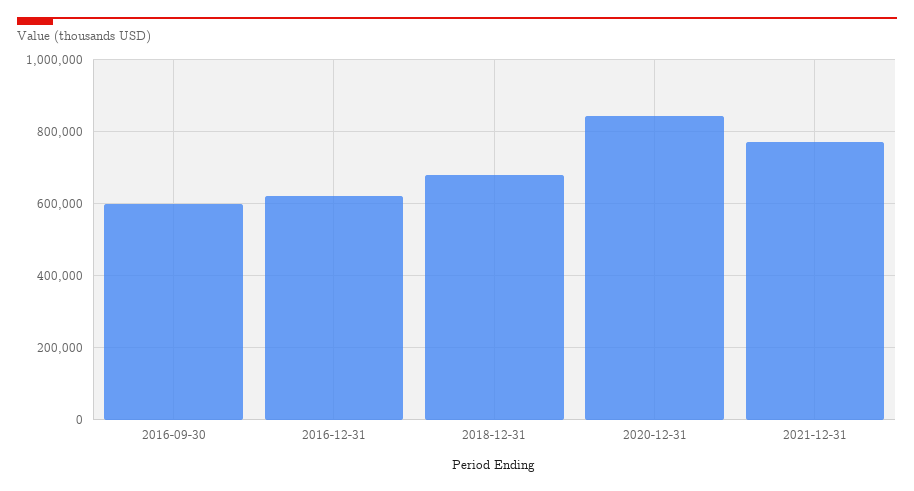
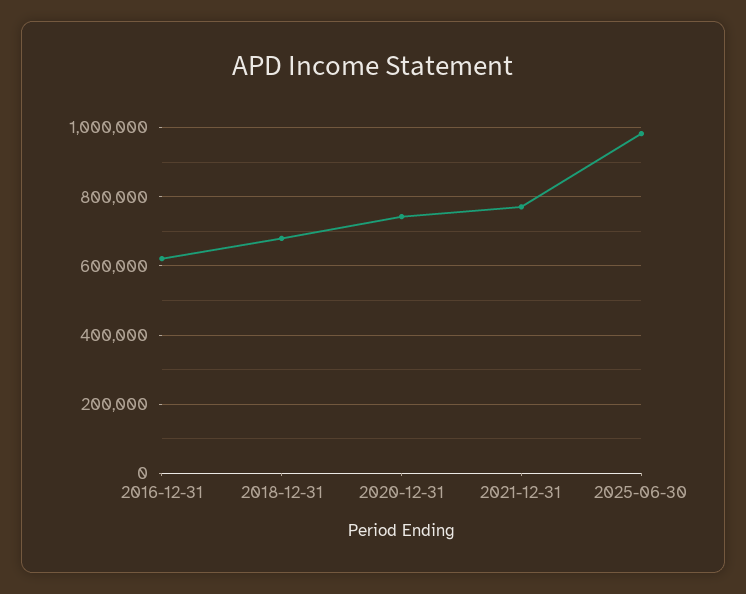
2016-09-30: 600000 -> none
2020-12-31: 840000 -> 740000
2025-06-30: none -> 980000

